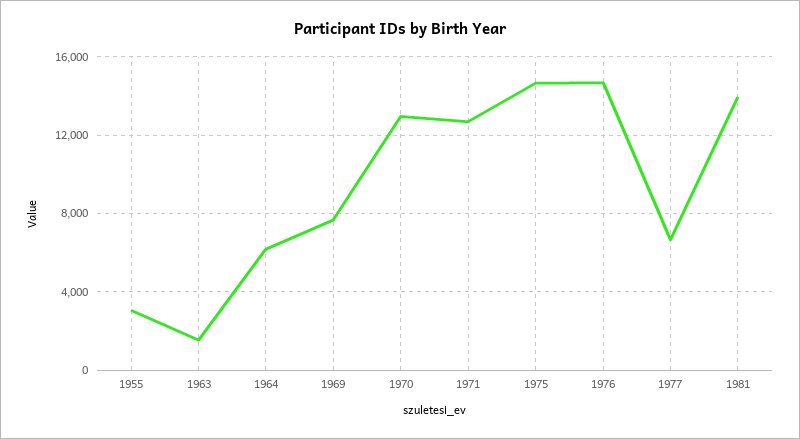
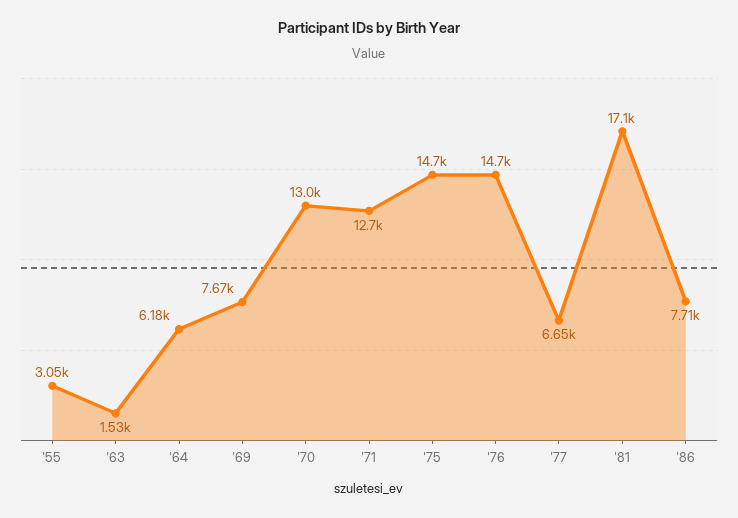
1981: 14000 -> 17100
'86: none -> 7710

